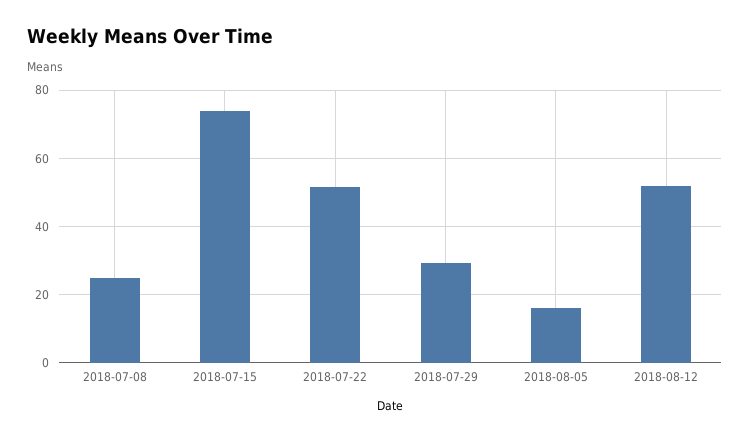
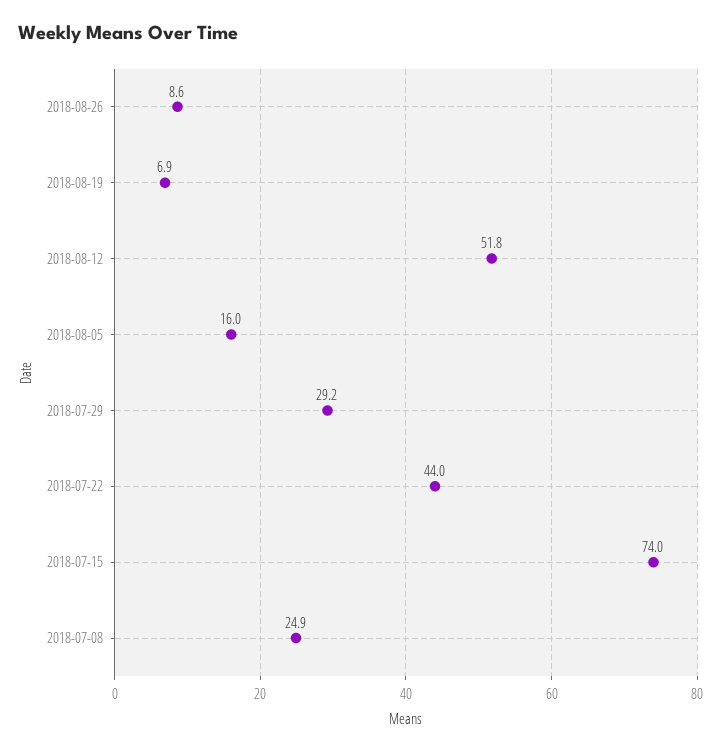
2018-07-22: 52 -> 44
2018-08-26: none -> 8.6
2018-08-19: none -> 6.9

